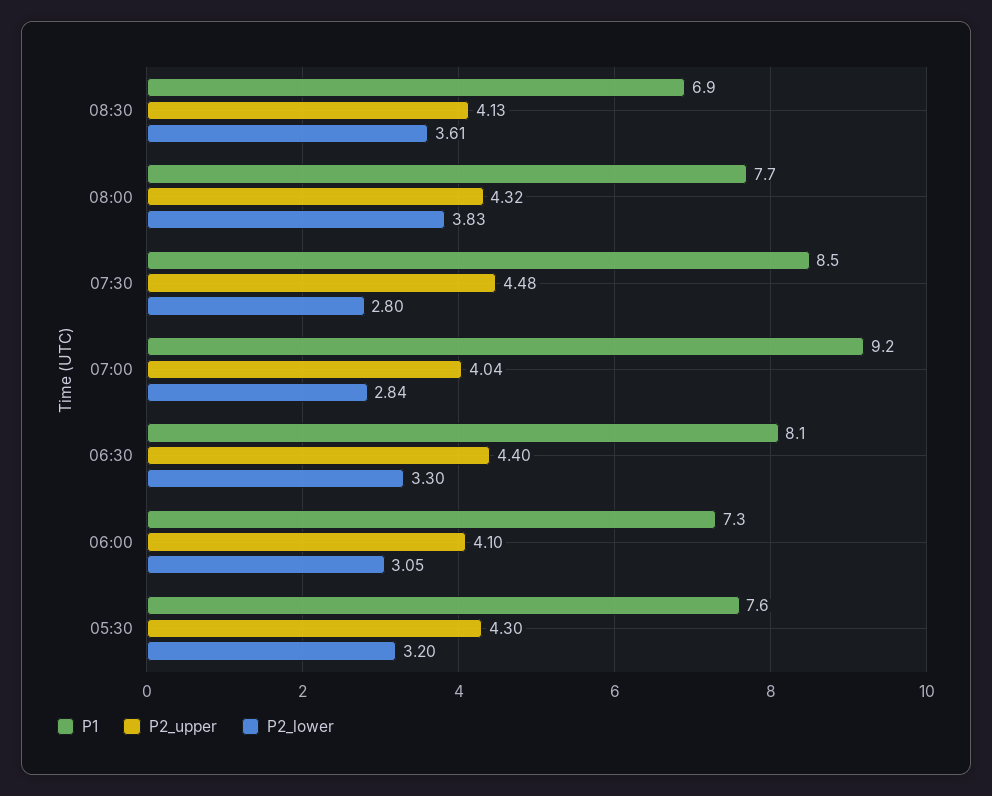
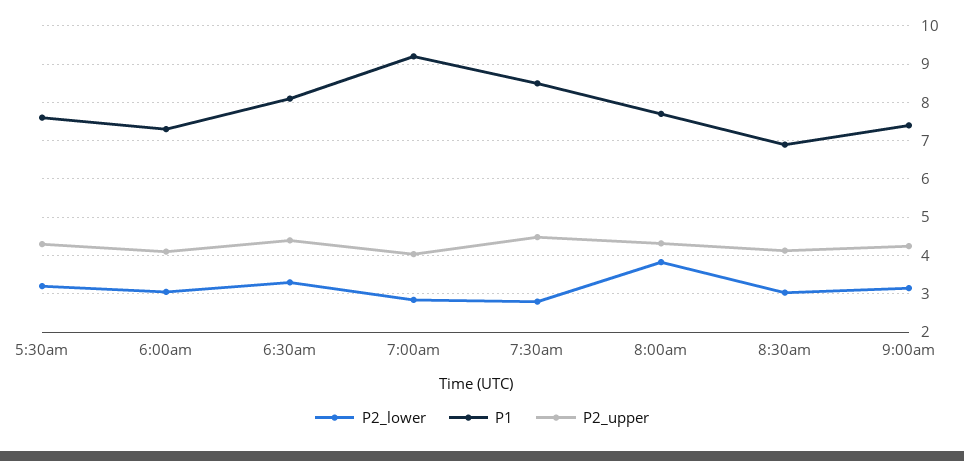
P2_lower, 08:30: 3.61 -> 3
P2_lower, 9:00am: none -> 3.2
P1, 9:00am: none -> 7.4
P2_upper, 9:00am: none -> 4.2

